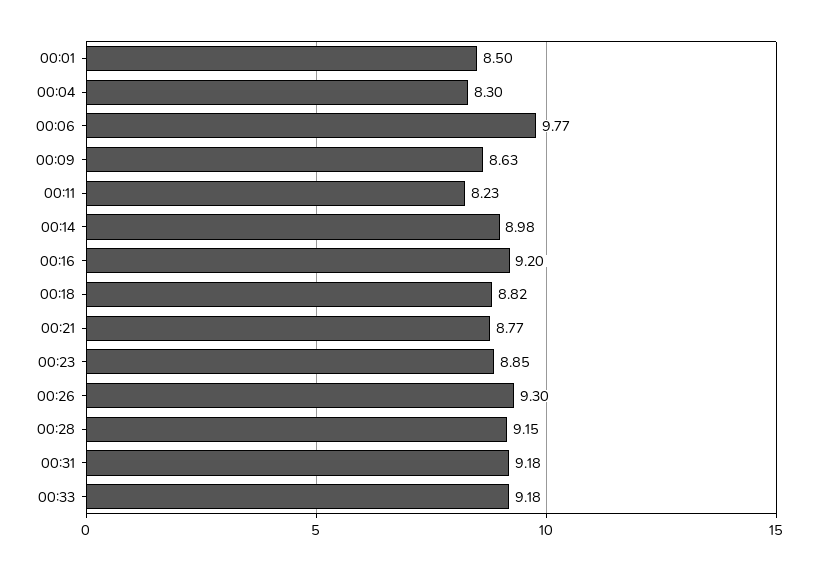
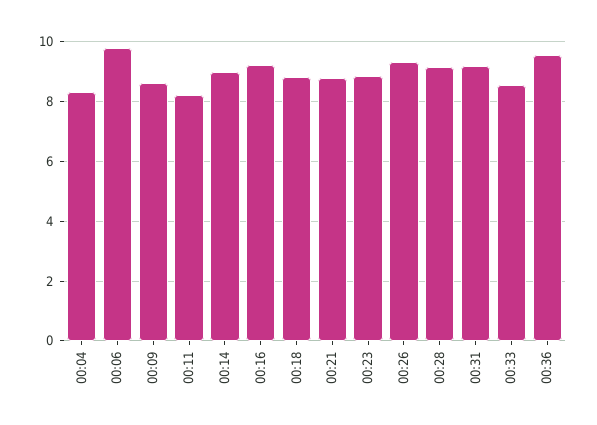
00:01: 8.5 -> none
00:33: 9.18 -> 8.5
00:36: none -> 9.5

